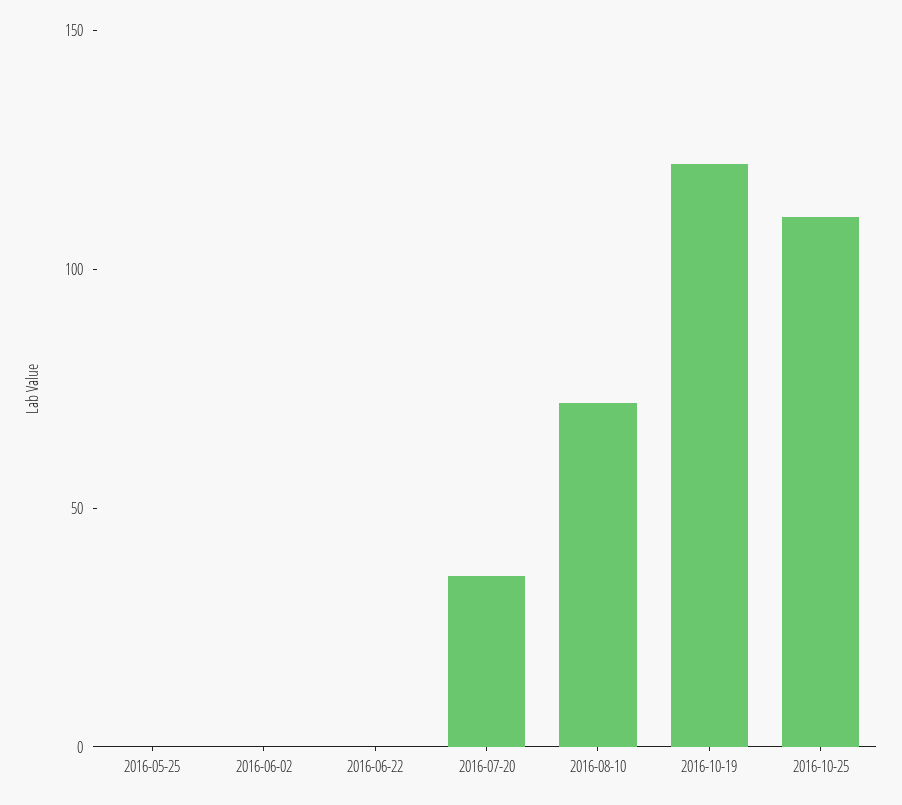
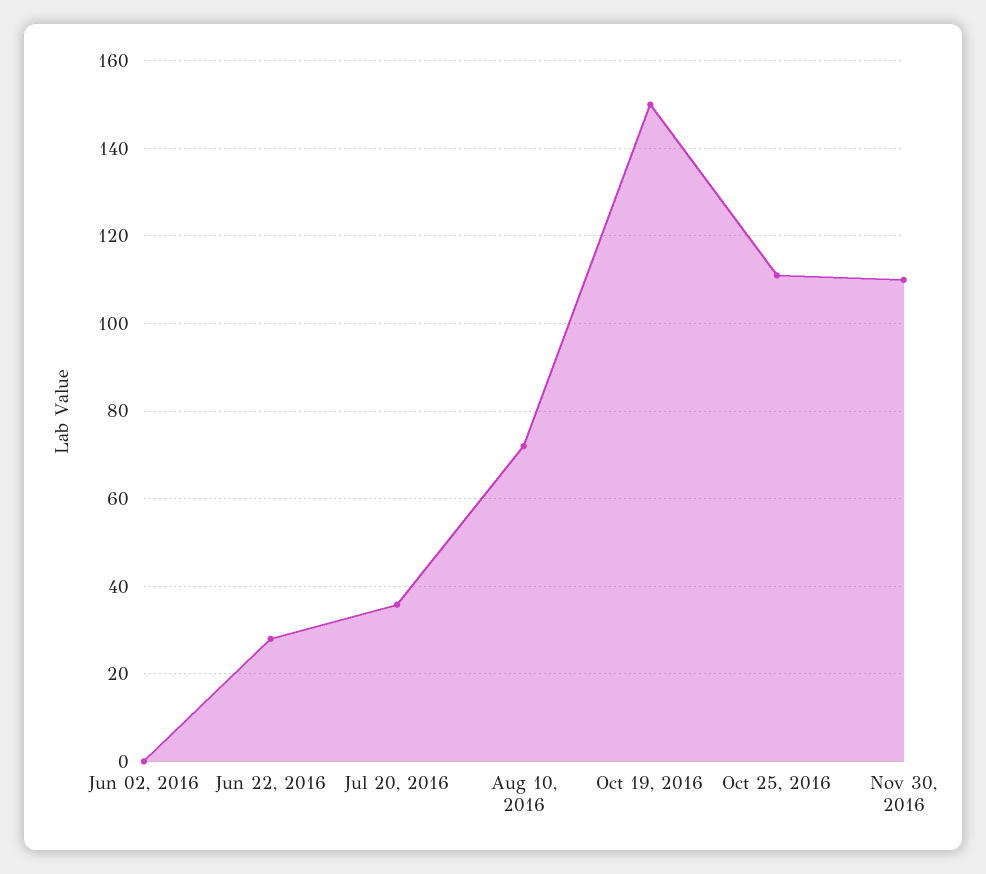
2016-05-25: 0 -> none
2016-06-22: 0 -> 28
2016-10-19: 120 -> 150
Nov 30, 2016: none -> 110

